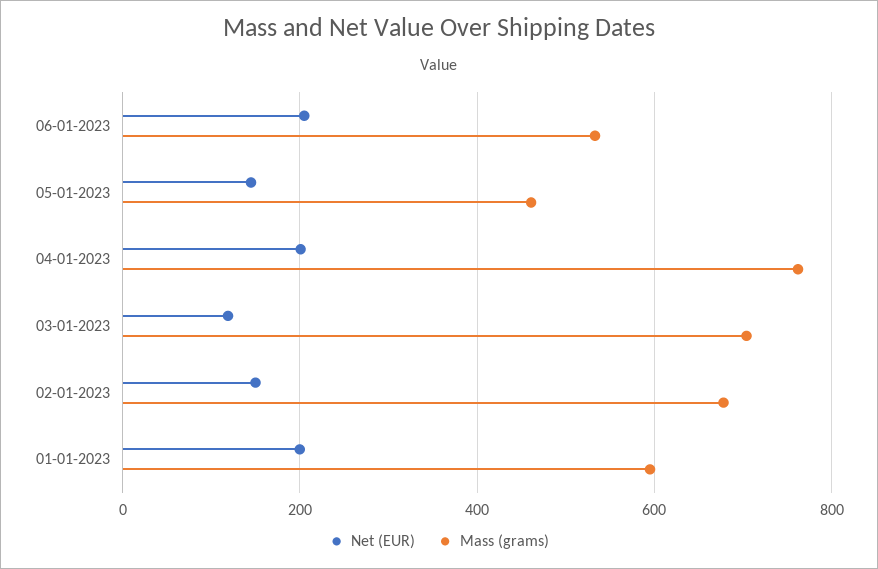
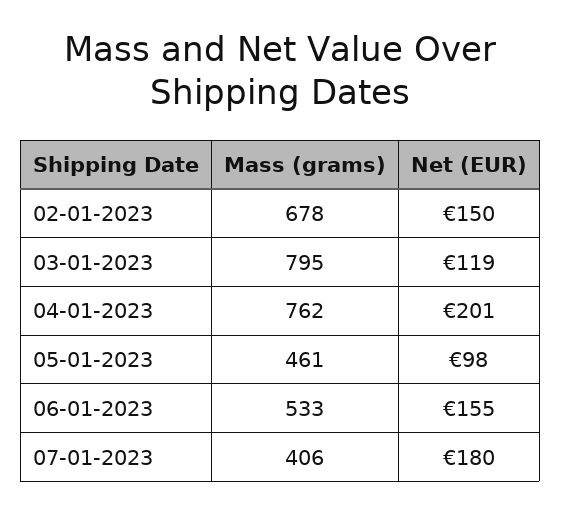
Net (EUR), 06-01-2023: 200 -> 155
Net (EUR), 05-01-2023: 140 -> 98
Mass (grams), 03-01-2023: 700 -> 795
Net (EUR), 01-01-2023: 200 -> none
Mass (grams), 01-01-2023: 600 -> none
Mass (grams), 07-01-2023: none -> 406
Net (EUR), 07-01-2023: none -> 180

